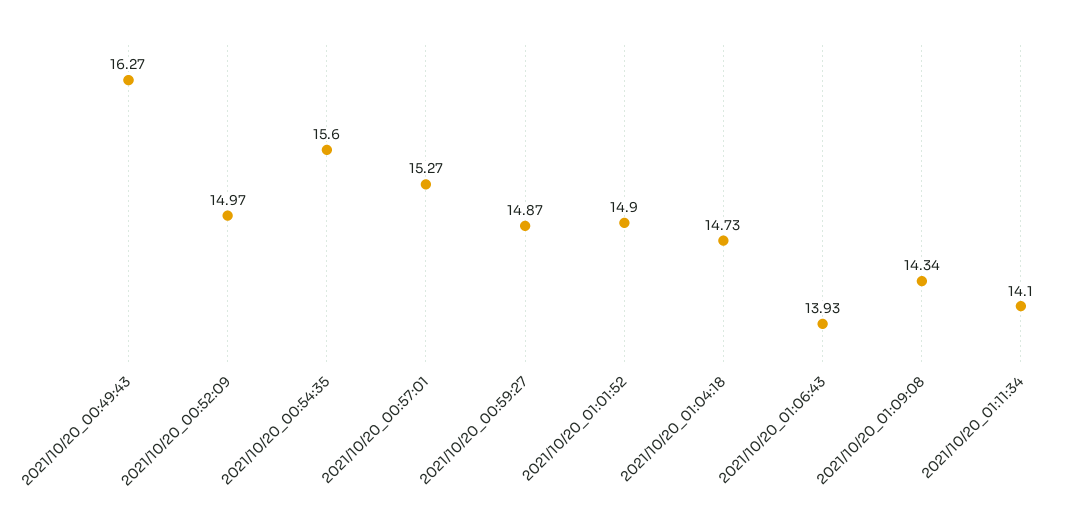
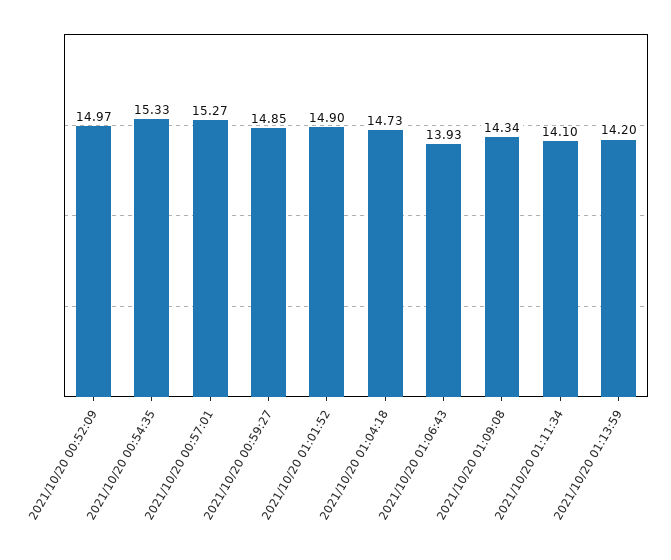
2021/10/20_00:49:43: 16.27 -> none
2021/10/20_00:54:35: 15.6 -> 15.33
2021/10/20_00:59:27: 14.87 -> 14.85
2021/10/20 01:13:59: none -> 14.2

